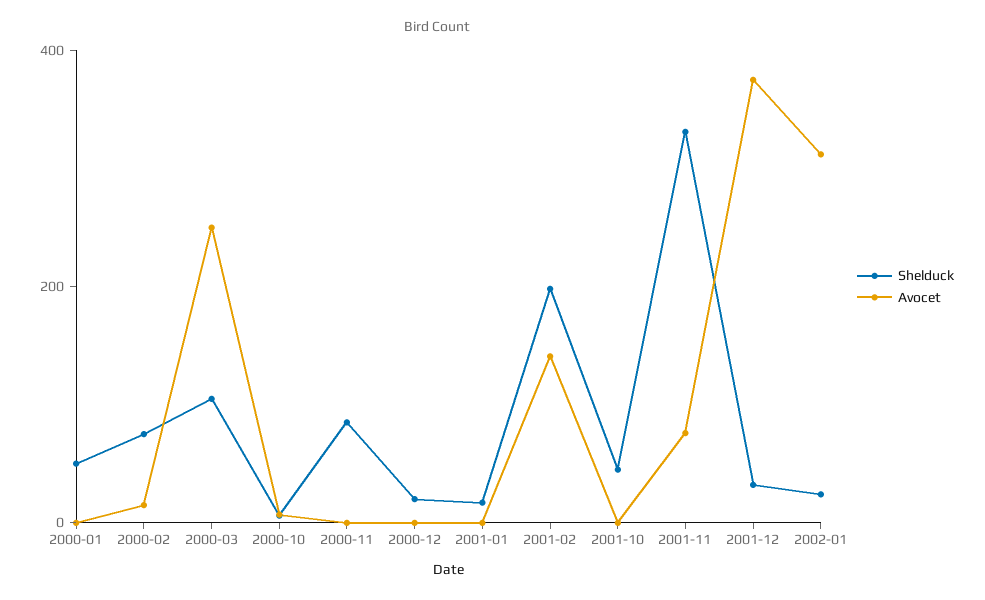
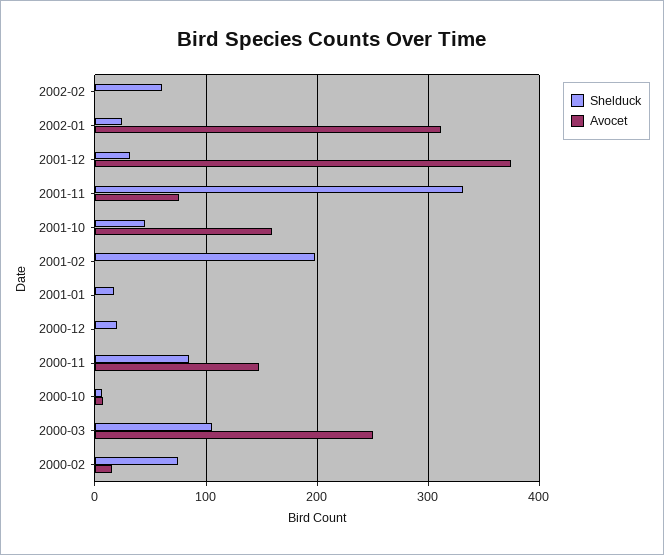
Shelduck, 2000-01: 50 -> none
Avocet, 2000-01: 0 -> none
Avocet, 2000-11: 0 -> 150
Avocet, 2001-02: 150 -> 0
Avocet, 2001-10: 0 -> 160
Shelduck, 2002-02: none -> 60
Avocet, 2002-02: none -> 0

